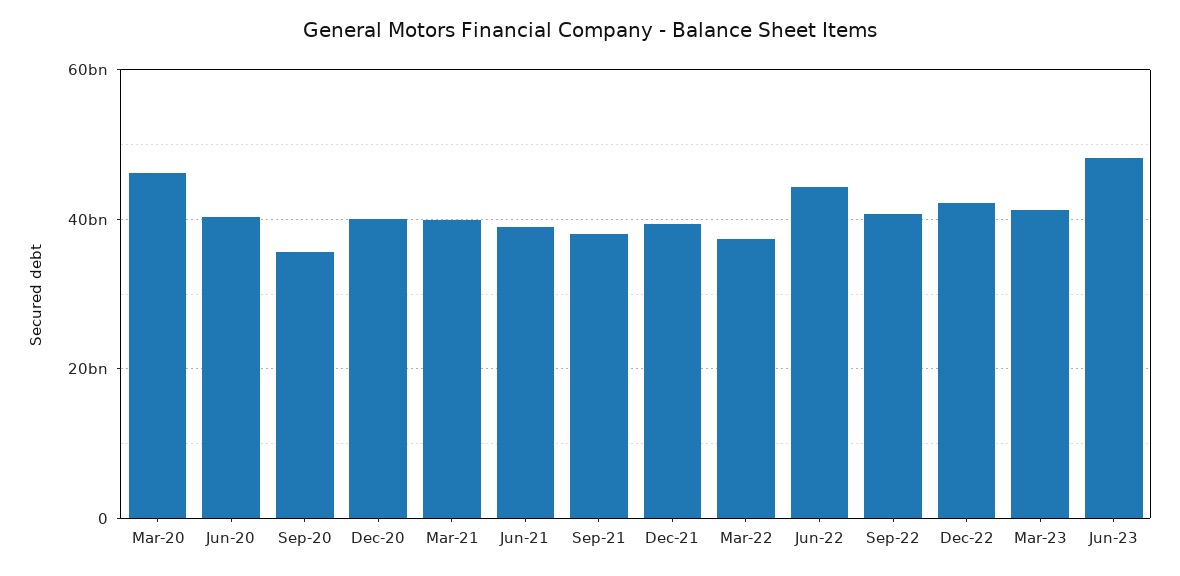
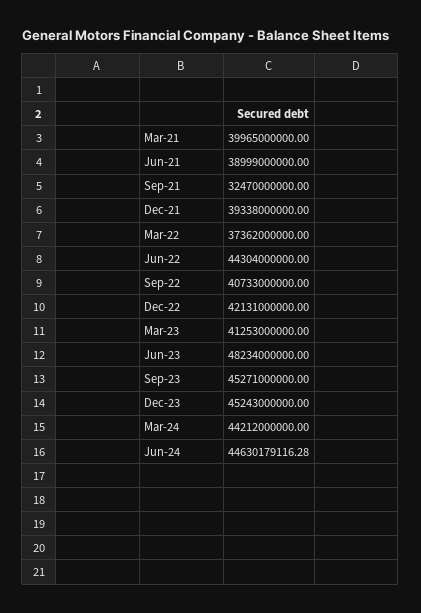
Mar-20: 46000000000 -> none
Jun-20: 40000000000 -> none
Sep-20: 36000000000 -> none
Dec-20: 40000000000 -> none
Sep-21: 38000000000 -> 32470000000
Sep-23: none -> 45271000000
Dec-23: none -> 45243000000
Mar-24: none -> 44212000000
Jun-24: none -> 44630179116.28

